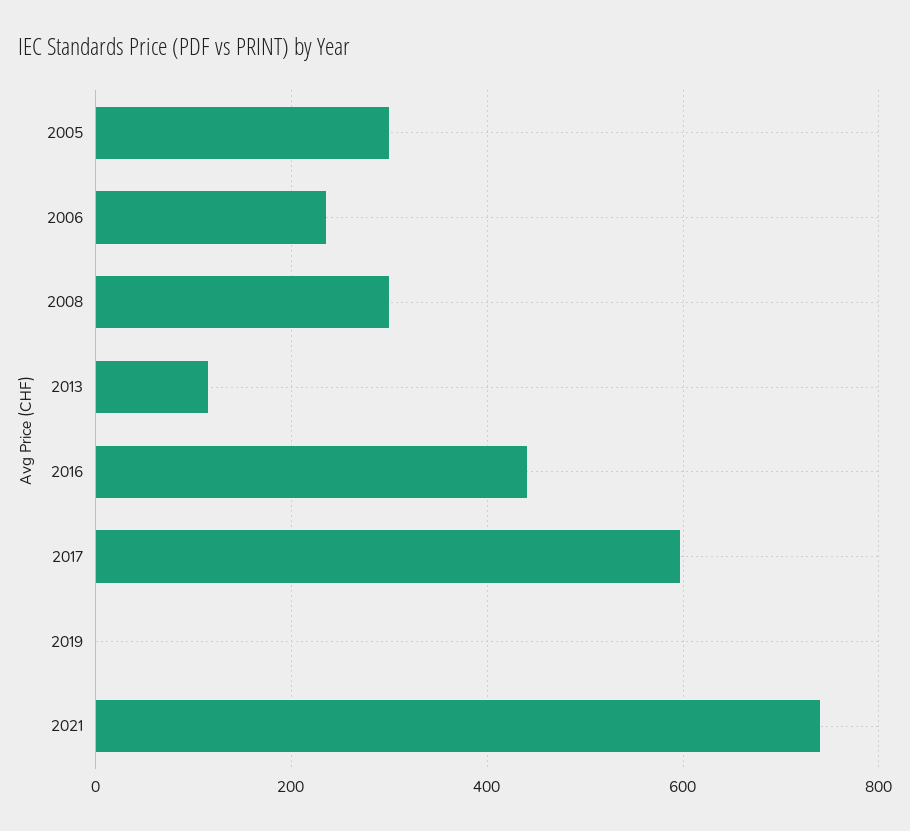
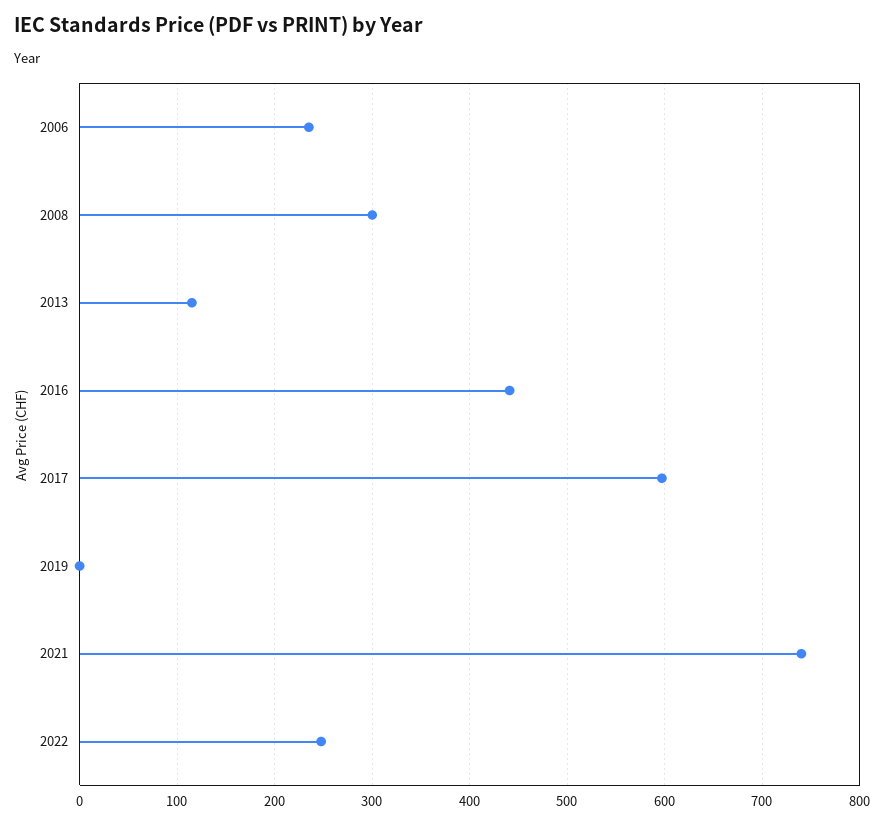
2005: 300 -> none
2022: none -> 250

